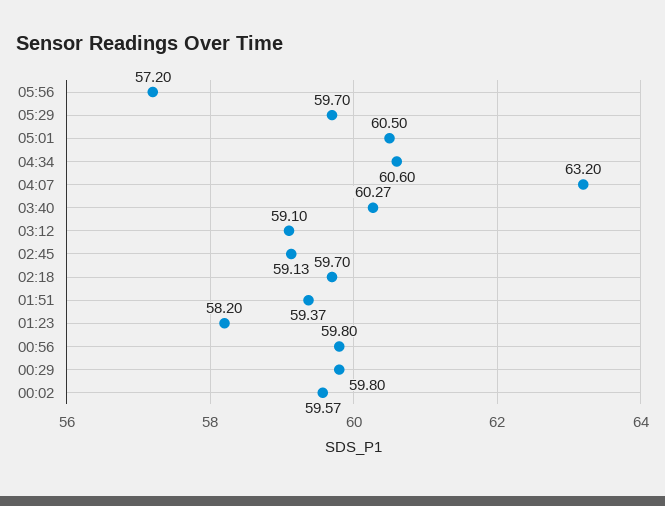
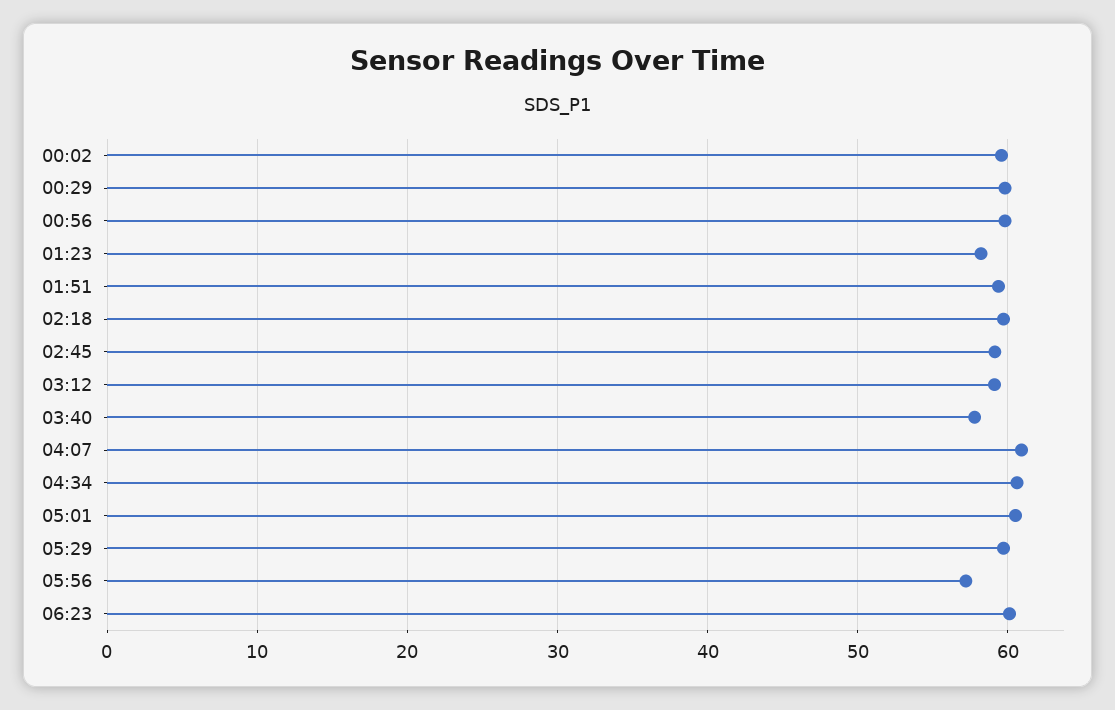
04:07: 63.2 -> 61
03:40: 60.27 -> 58
06:23: none -> 60

